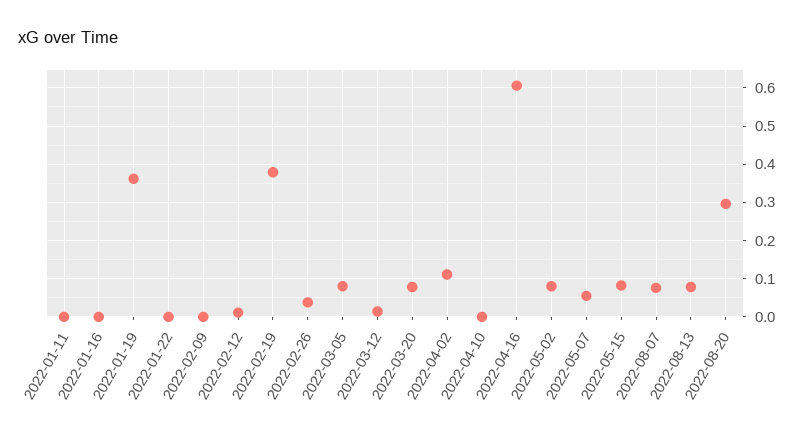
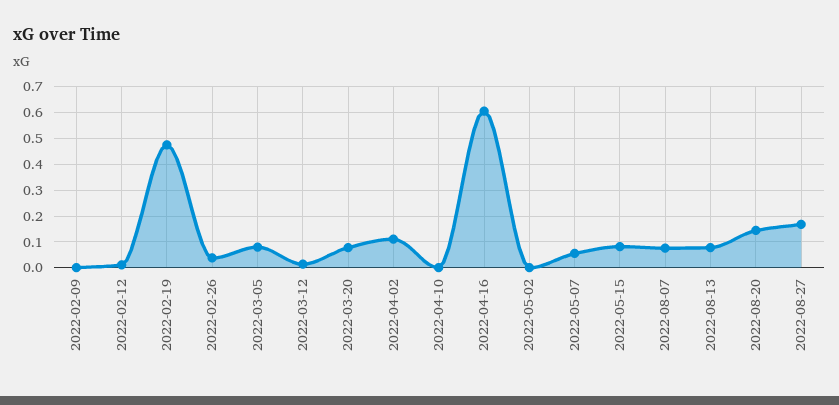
2022-01-11: 0 -> none
2022-01-16: 0 -> none
2022-01-19: 0.36 -> none
2022-01-22: 0 -> none
2022-02-19: 0.38 -> 0.475
2022-05-02: 0.08 -> 0
2022-08-20: 0.3 -> 0.15
2022-08-27: none -> 0.175

